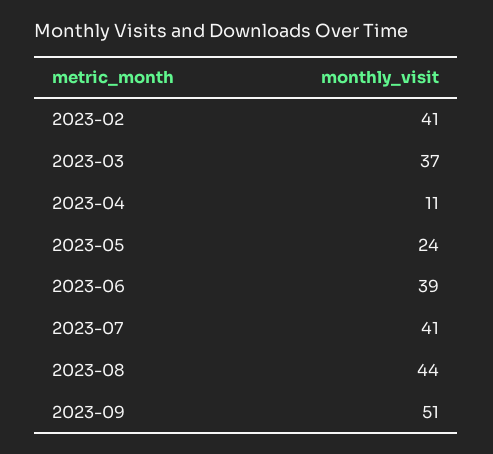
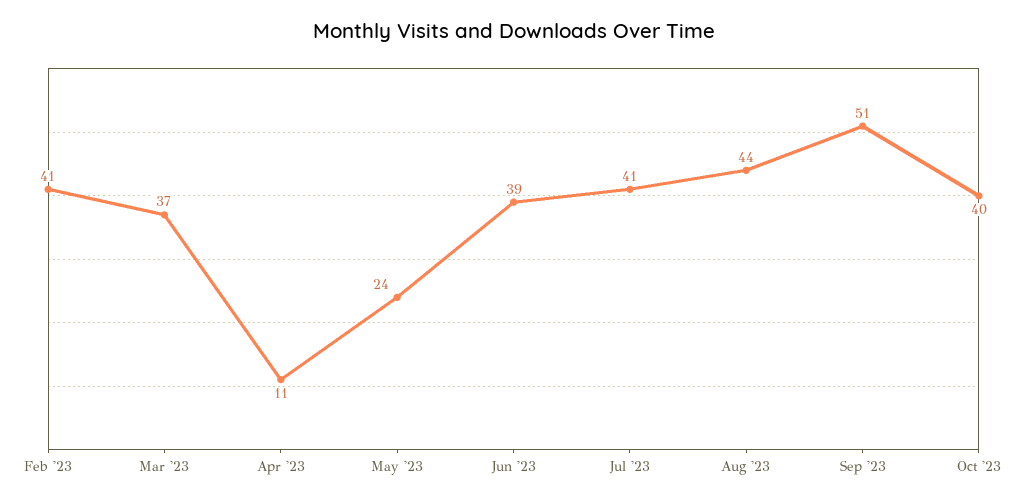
Oct '23: none -> 40

